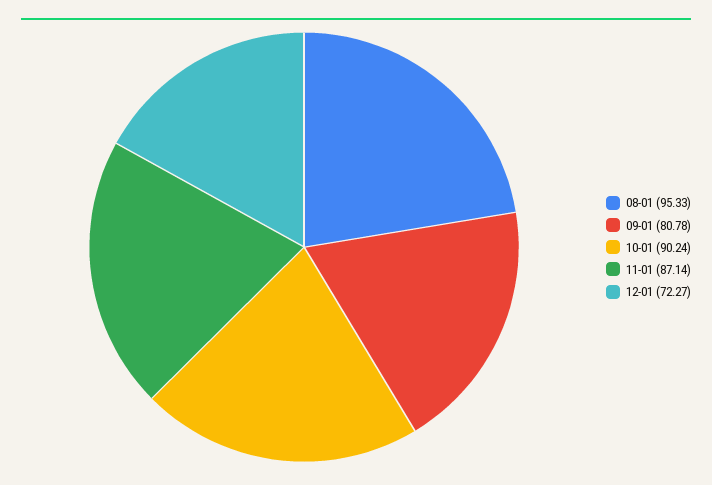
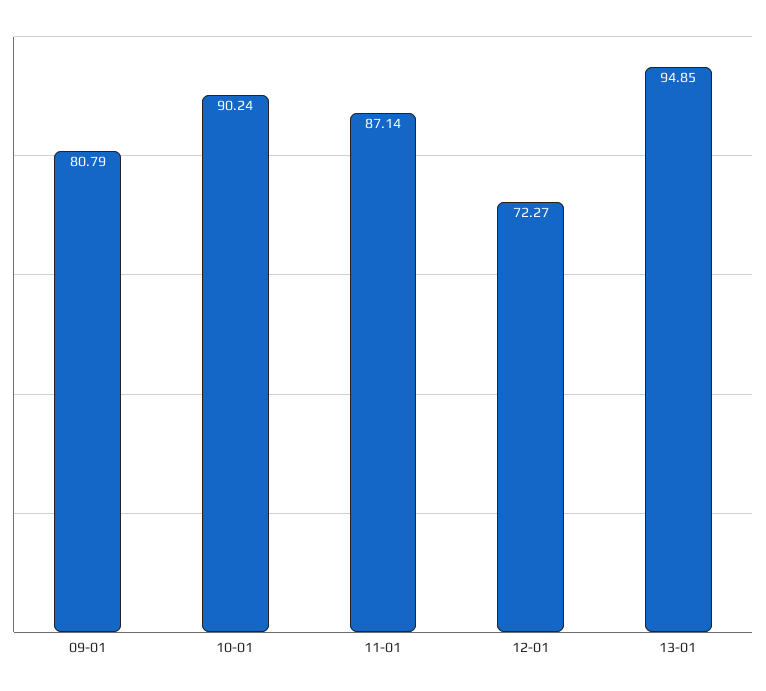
08-01: 95.33 -> none
09-01: 80.78 -> 80.79
13-01: none -> 94.85

